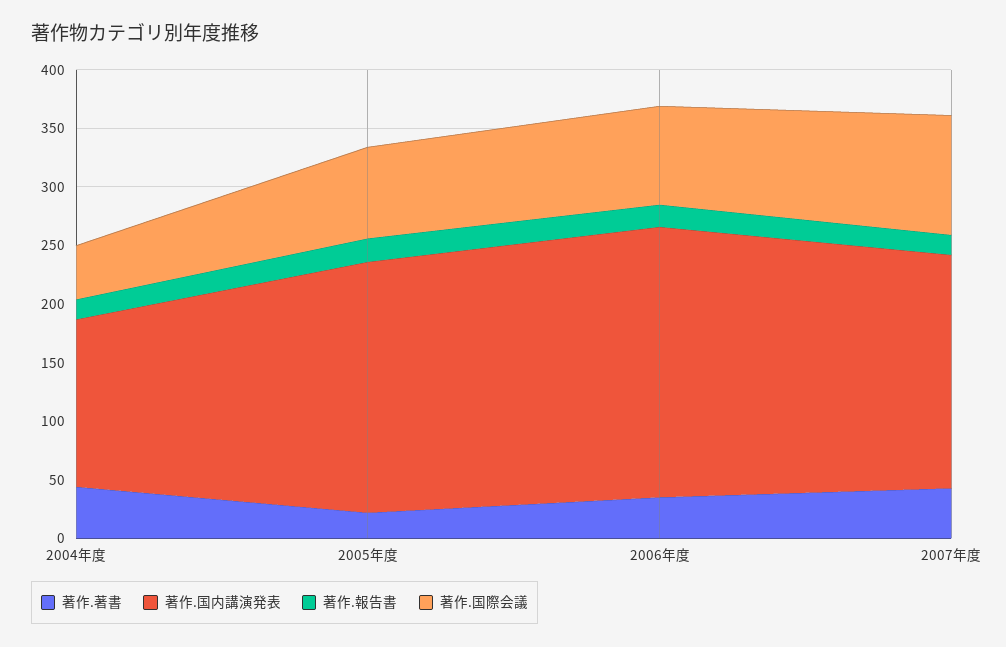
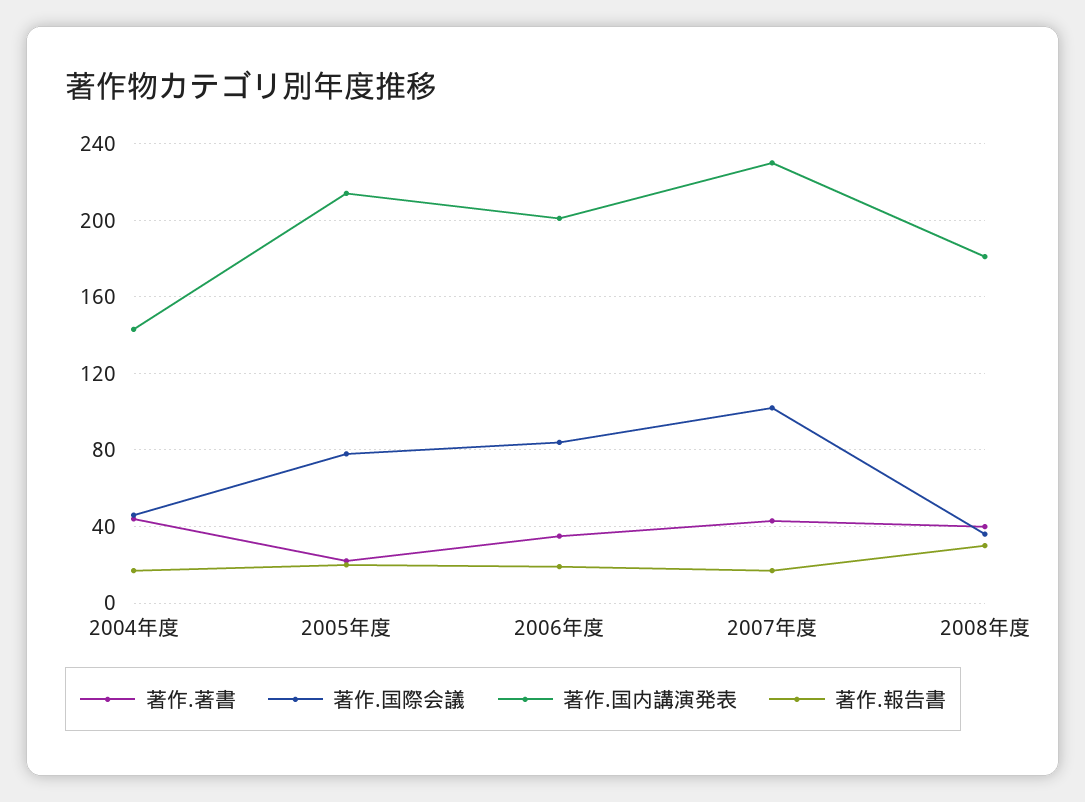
著作.国内講演発表, 2006年度: 230 -> 200
著作.国内講演発表, 2007年度: 200 -> 230
著作.著書, 2008年度: none -> 40
著作.国際会議, 2008年度: none -> 35
著作.国内講演発表, 2008年度: none -> 180
著作.報告書, 2008年度: none -> 30

